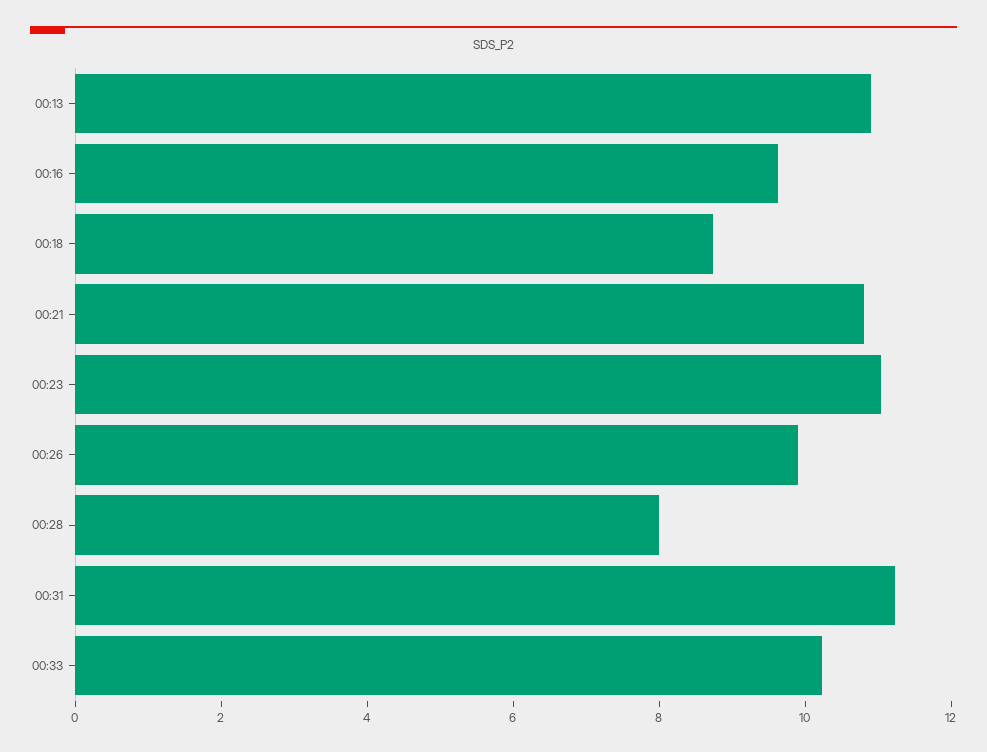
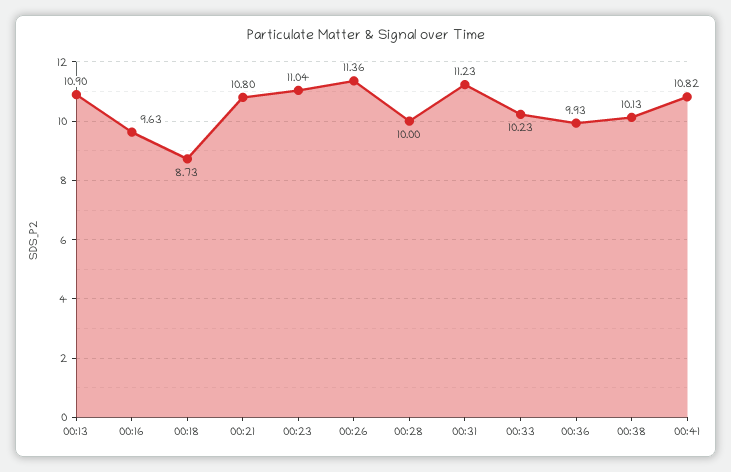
00:26: 10 -> 11.36
00:28: 8 -> 10
00:36: none -> 9.93
00:38: none -> 10.13
00:41: none -> 10.82

